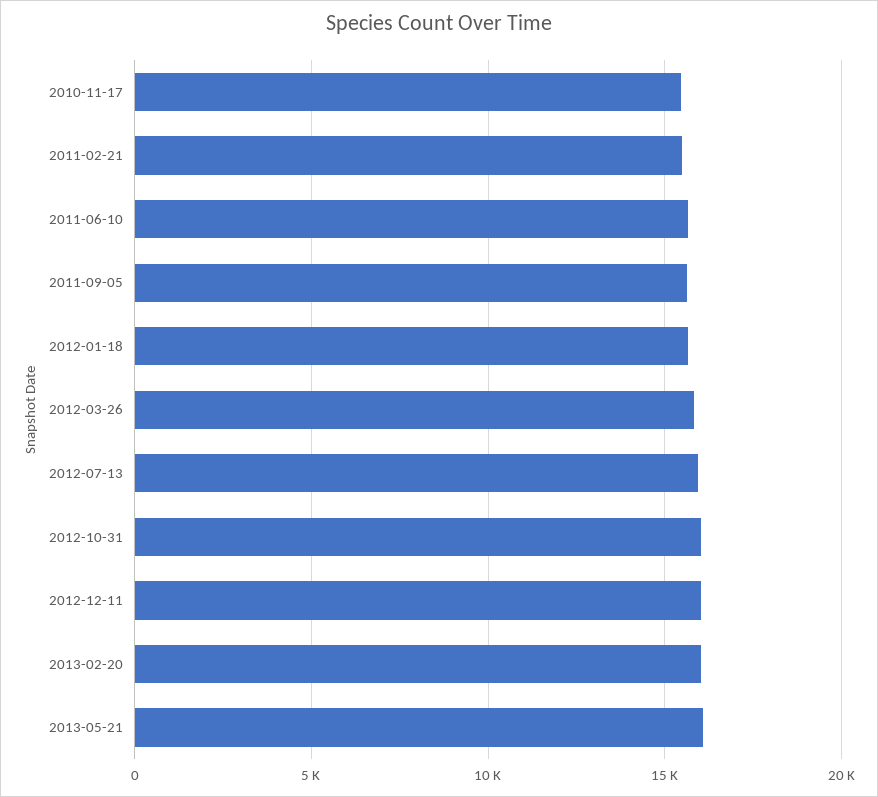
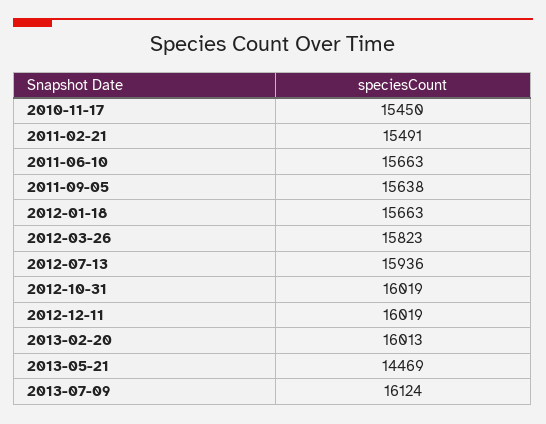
2013-05-21: 16000 -> 14469
2013-07-09: none -> 16124

